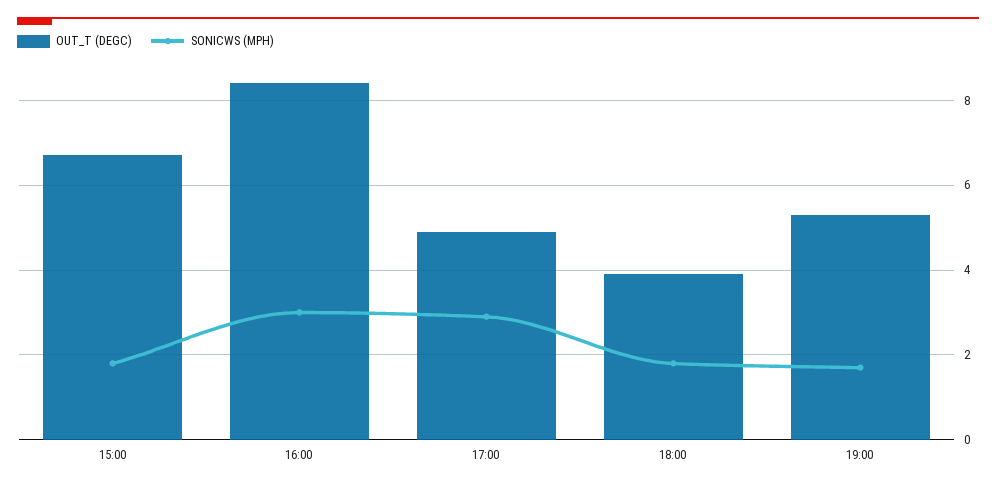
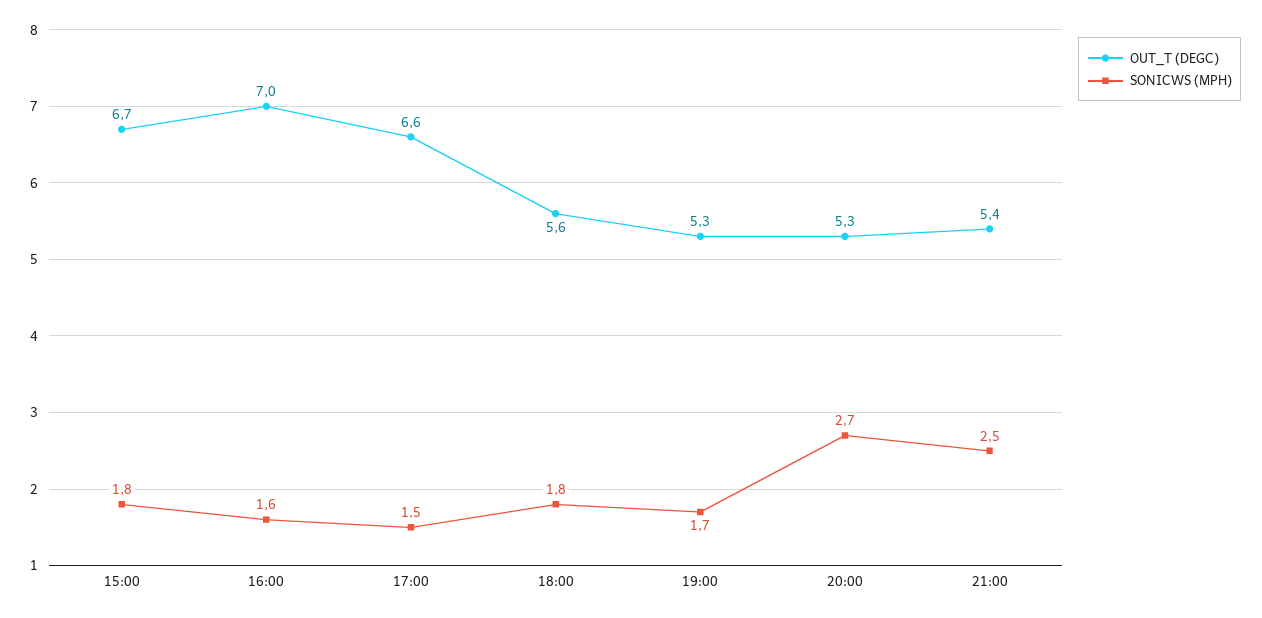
OUT_T (DEGC), 16:00: 8.5 -> 7
SONICWS (MPH), 16:00: 3 -> 1.6
OUT_T (DEGC), 17:00: 5 -> 6.6
SONICWS (MPH), 17:00: 3 -> 1.5
OUT_T (DEGC), 18:00: 4 -> 5.6
OUT_T (DEGC), 20:00: none -> 5.3
SONICWS (MPH), 20:00: none -> 2.7
OUT_T (DEGC), 21:00: none -> 5.4
SONICWS (MPH), 21:00: none -> 2.5

